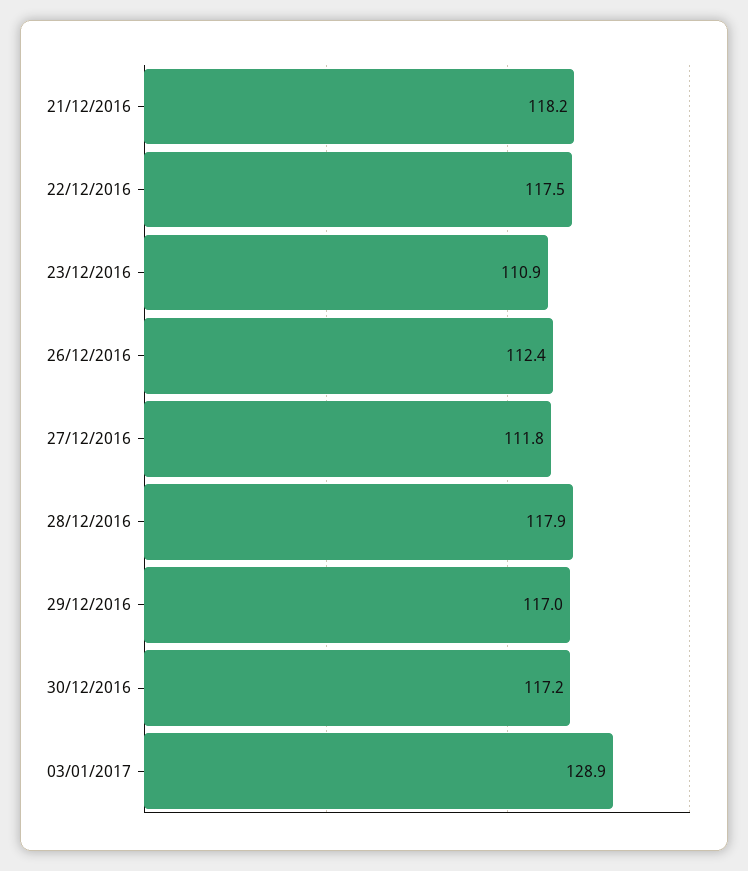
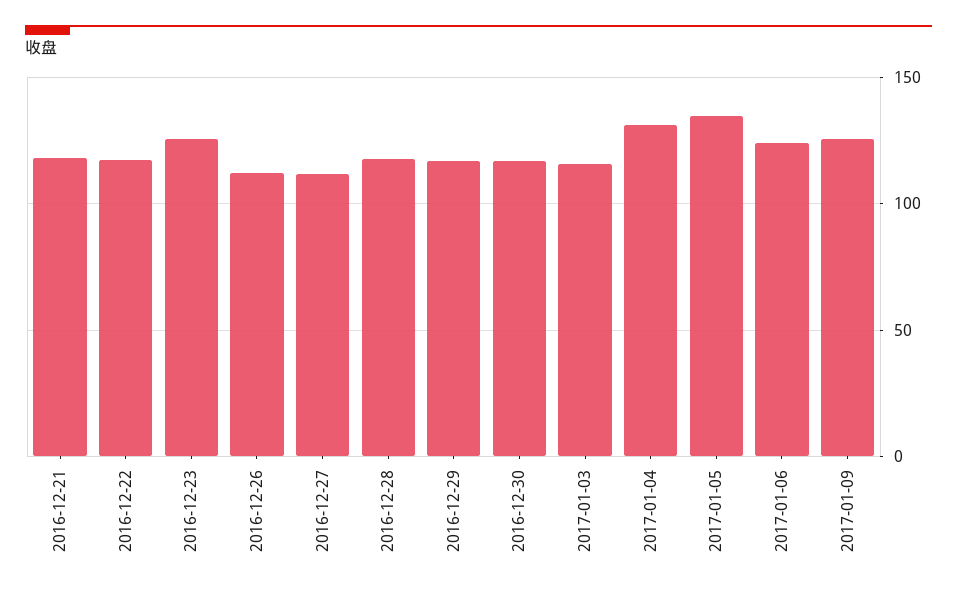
23/12/2016: 110.9 -> 125
03/01/2017: 128.9 -> 115
2017-01-04: none -> 130
2017-01-05: none -> 135
2017-01-06: none -> 125
2017-01-09: none -> 125

